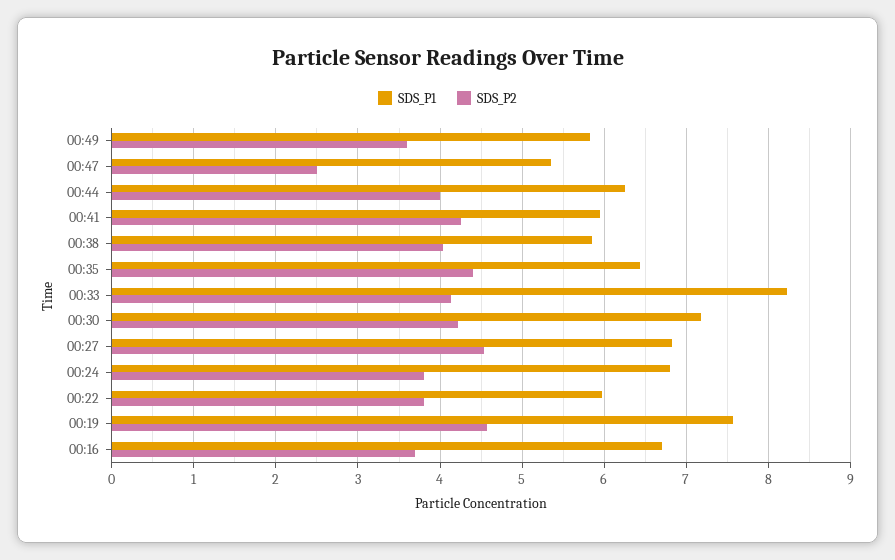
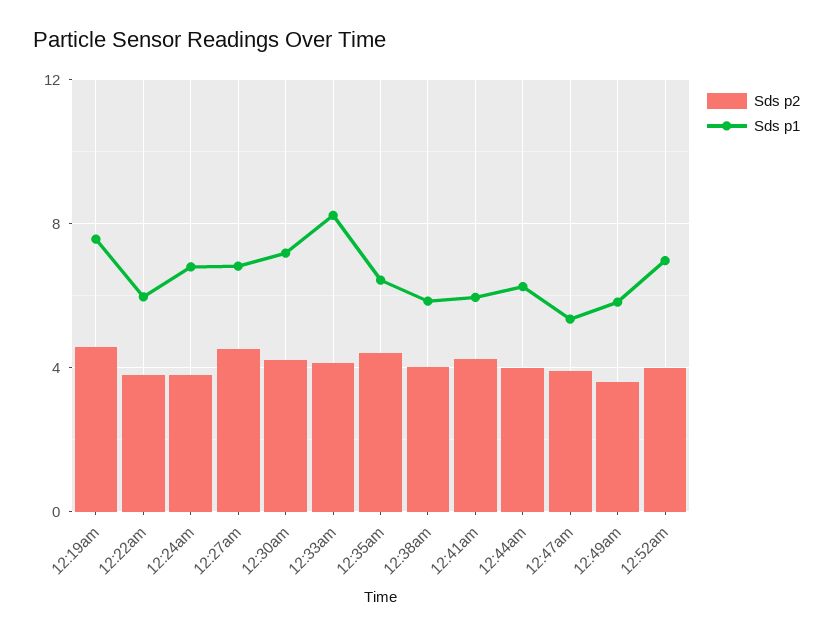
SDS_P2, 00:47: 2.5 -> 4
SDS_P1, 00:16: 6.7 -> none
SDS_P2, 00:16: 3.7 -> none
SDS_P2, 12:52am: none -> 4
SDS_P1, 12:52am: none -> 7

